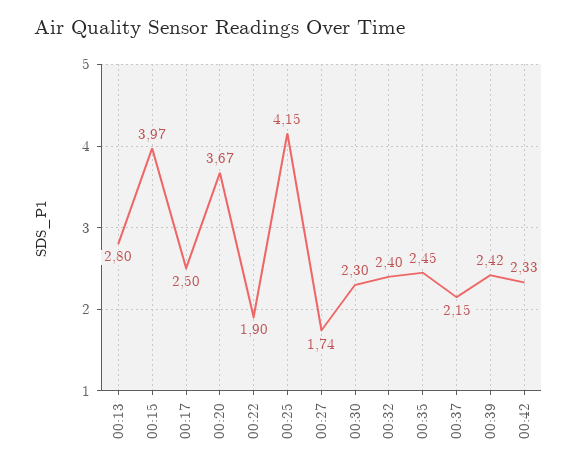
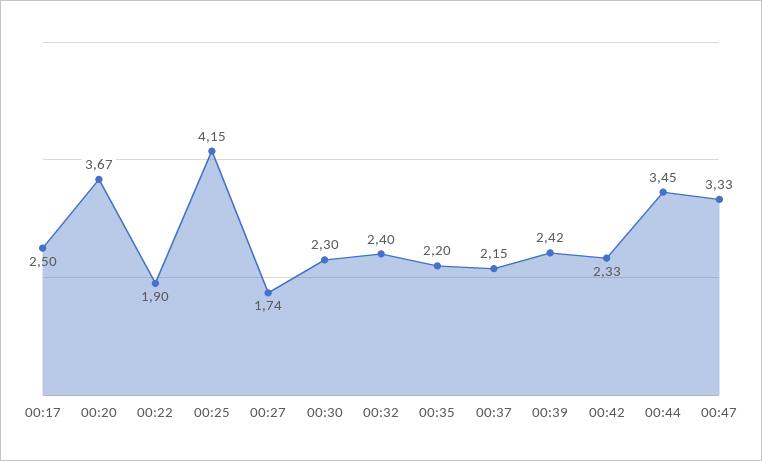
00:13: 2.8 -> none
00:15: 3.97 -> none
00:35: 2.45 -> 2.2
00:44: none -> 3.45
00:47: none -> 3.33

